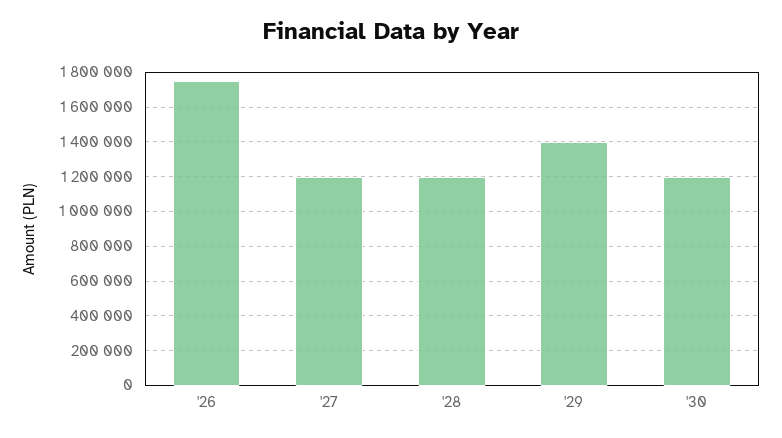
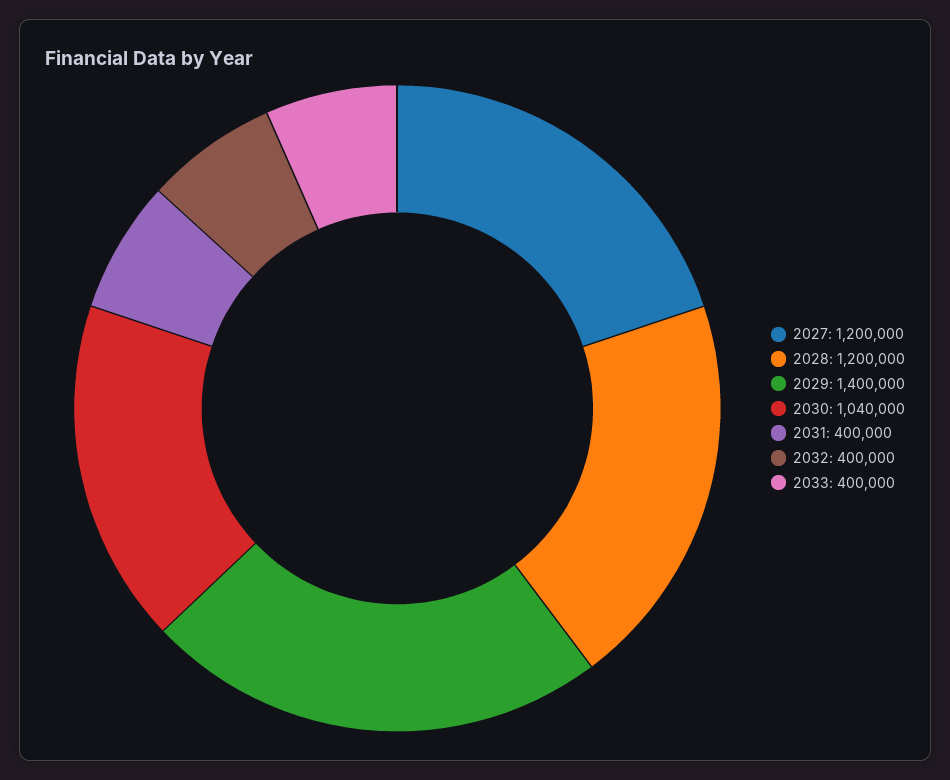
'26: 1750000 -> none
'30: 1200000 -> 1040000
2031: none -> 400000
2032: none -> 400000
2033: none -> 400000

